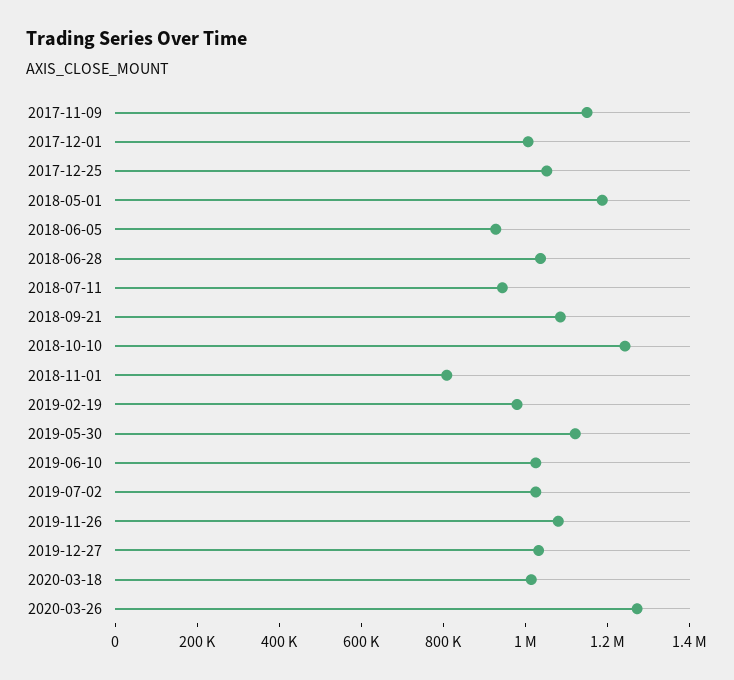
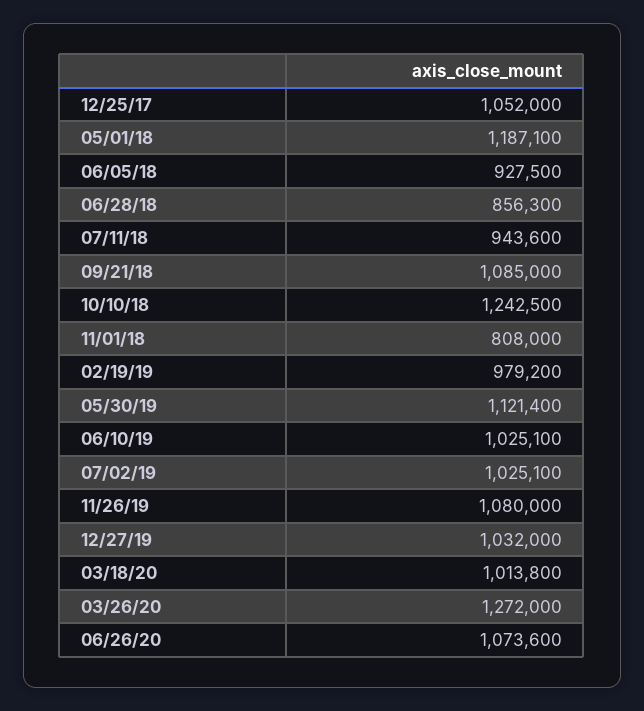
2017-11-09: 1150000 -> none
2017-12-01: 1000000 -> none
2018-06-28: 1050000 -> 856300
06/26/20: none -> 1073600

